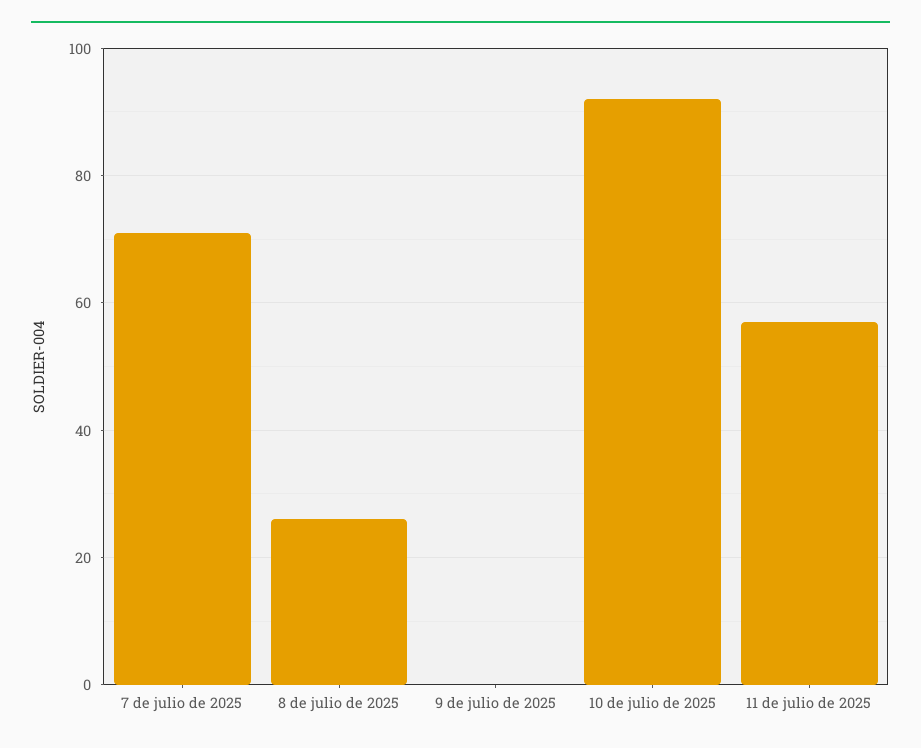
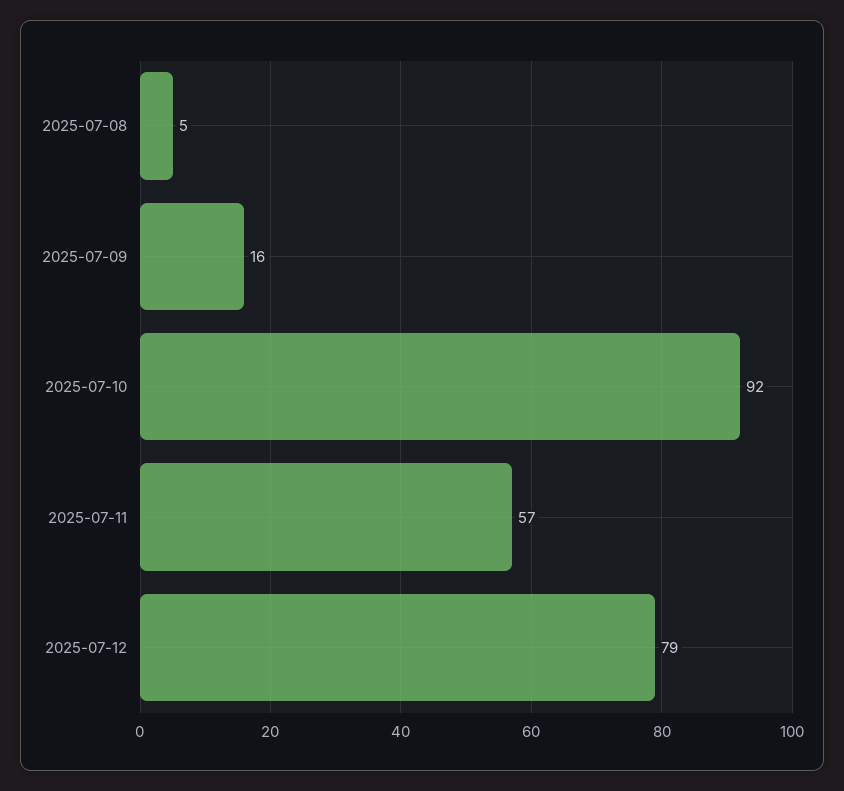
7 de julio de 2025: 70 -> none
8 de julio de 2025: 25 -> 5
9 de julio de 2025: 0 -> 16
2025-07-12: none -> 79

